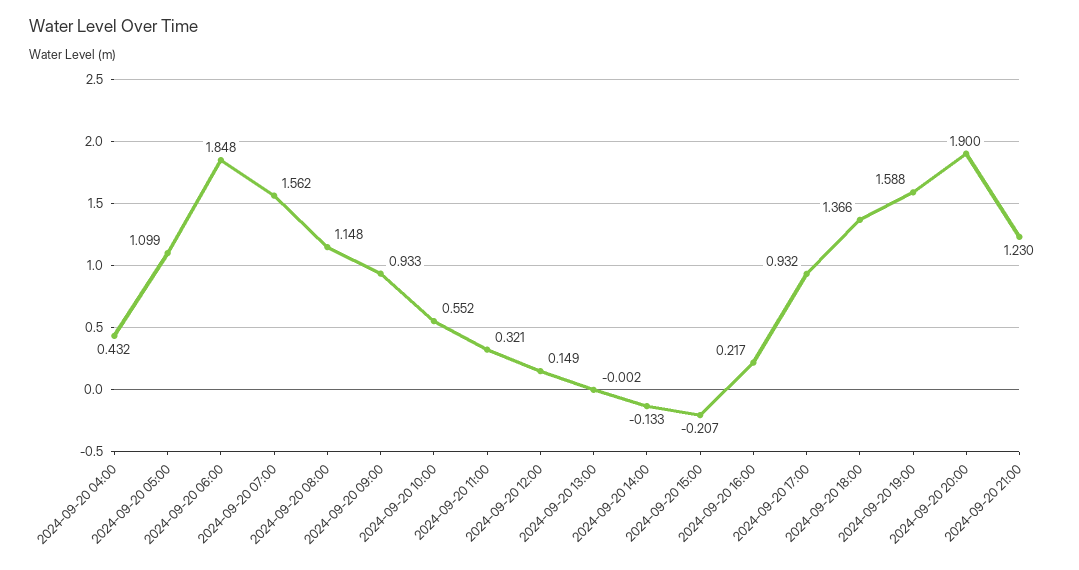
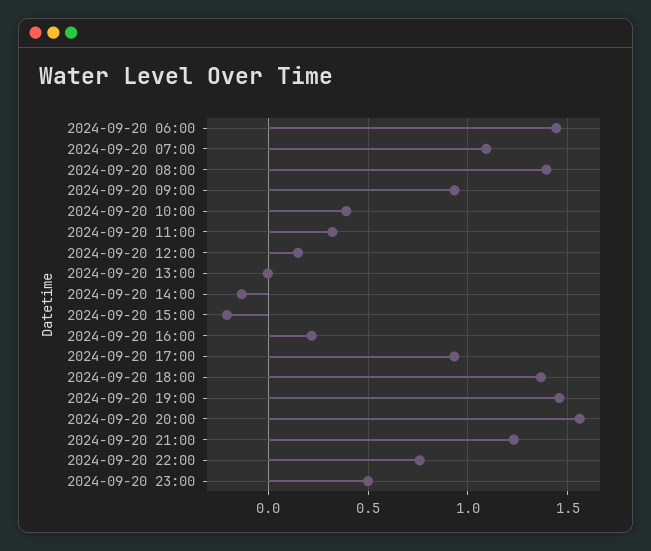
2024-09-20 04:00: 0.432 -> none
2024-09-20 05:00: 1.099 -> none
2024-09-20 06:00: 1.848 -> 1.45
2024-09-20 07:00: 1.562 -> 1.1
2024-09-20 08:00: 1.148 -> 1.4
2024-09-20 10:00: 0.552 -> 0.4
2024-09-20 19:00: 1.588 -> 1.45
2024-09-20 20:00: 1.9 -> 1.55
2024-09-20 22:00: none -> 0.75
2024-09-20 23:00: none -> 0.5

